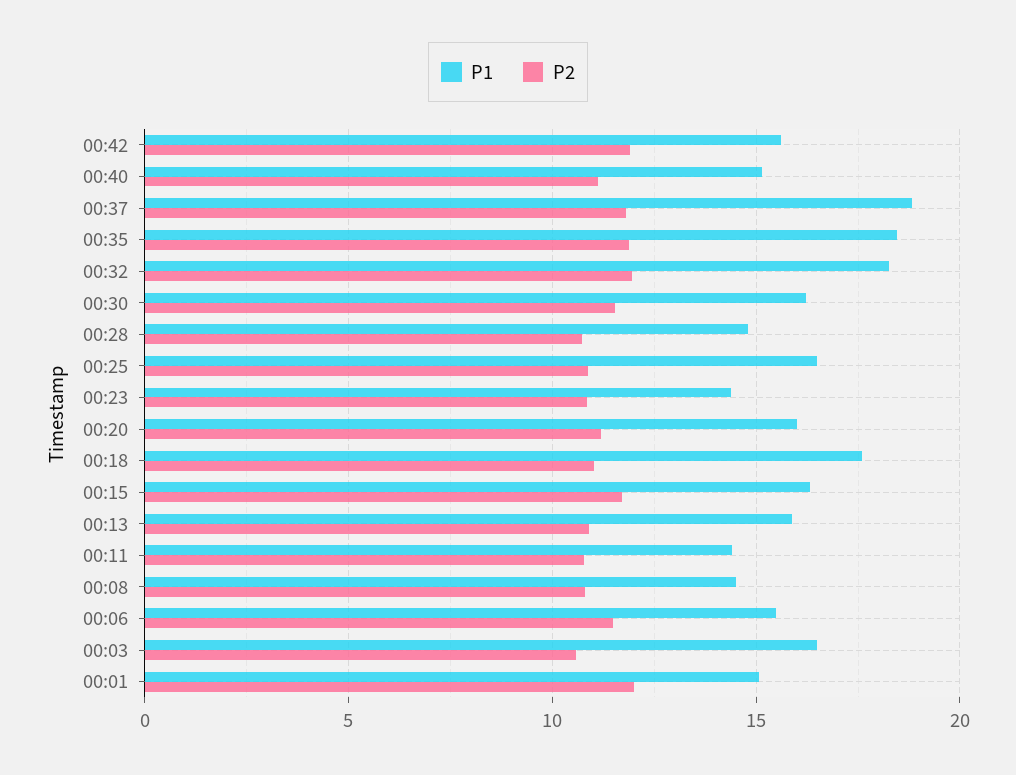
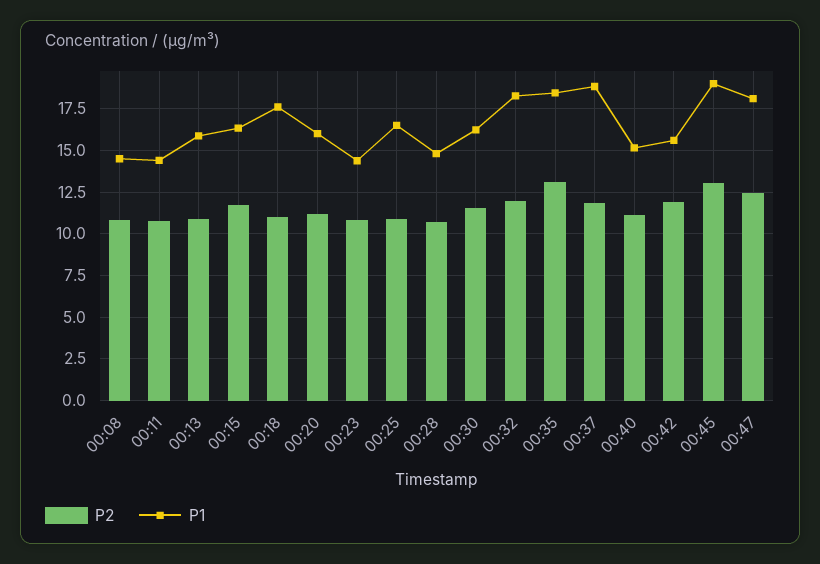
P2, 00:35: 12 -> 13
P1, 00:06: 15.5 -> none
P2, 00:06: 11.5 -> none
P1, 00:03: 16.5 -> none
P2, 00:03: 10.5 -> none
P1, 00:01: 15 -> none
P2, 00:01: 12 -> none
P2, 00:45: none -> 13
P1, 00:45: none -> 19
P2, 00:47: none -> 12.5
P1, 00:47: none -> 18

